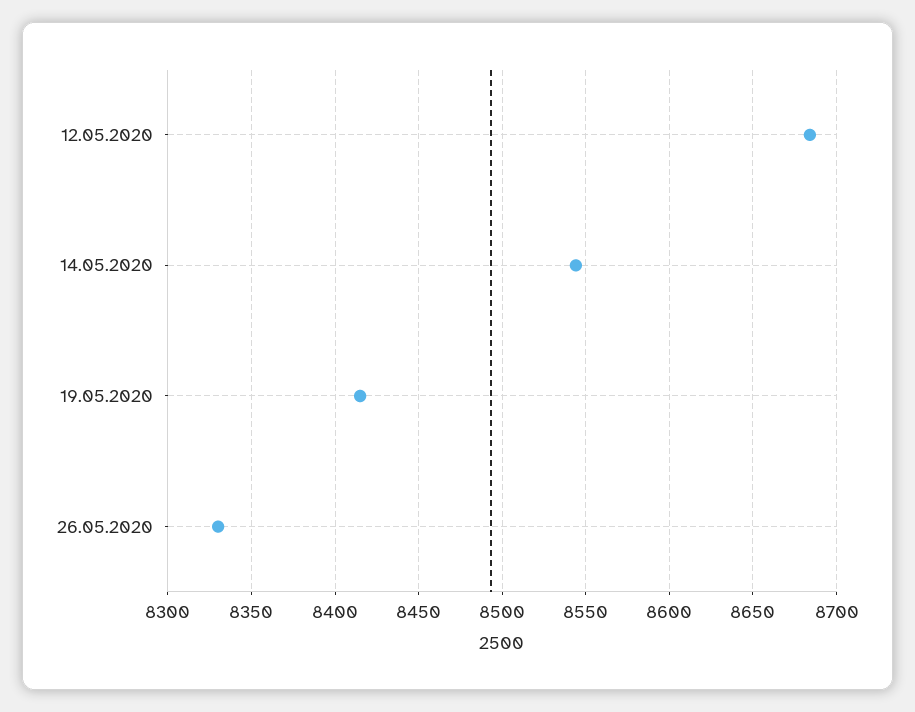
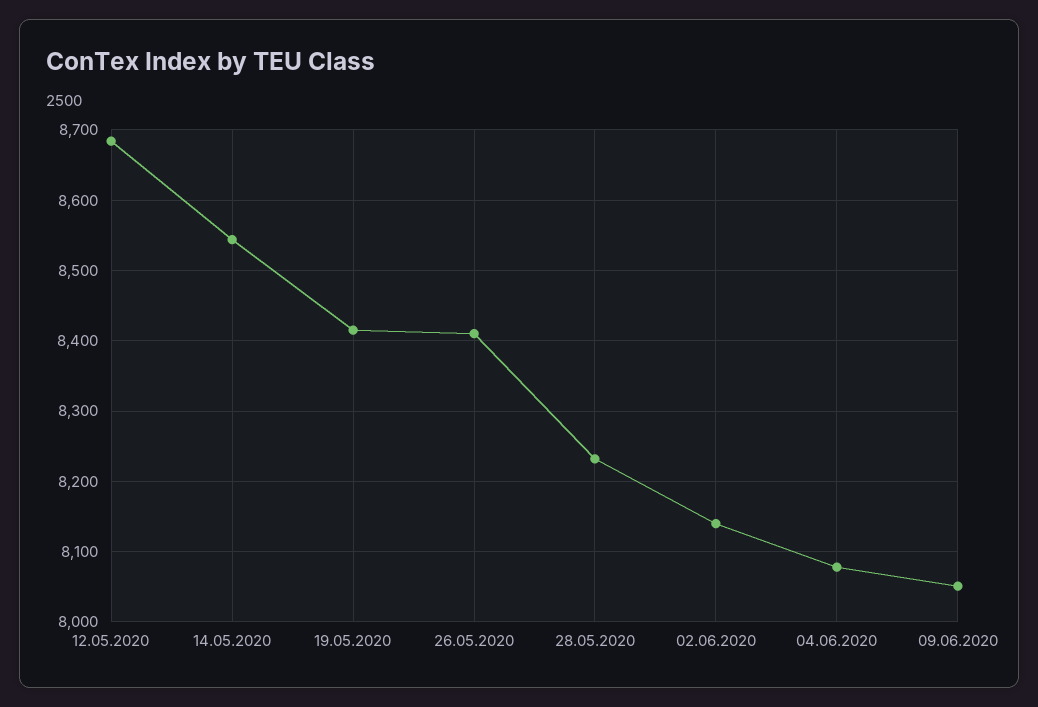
26.05.2020: 8330 -> 8410
28.05.2020: none -> 8230
02.06.2020: none -> 8140
04.06.2020: none -> 8080
09.06.2020: none -> 8050

